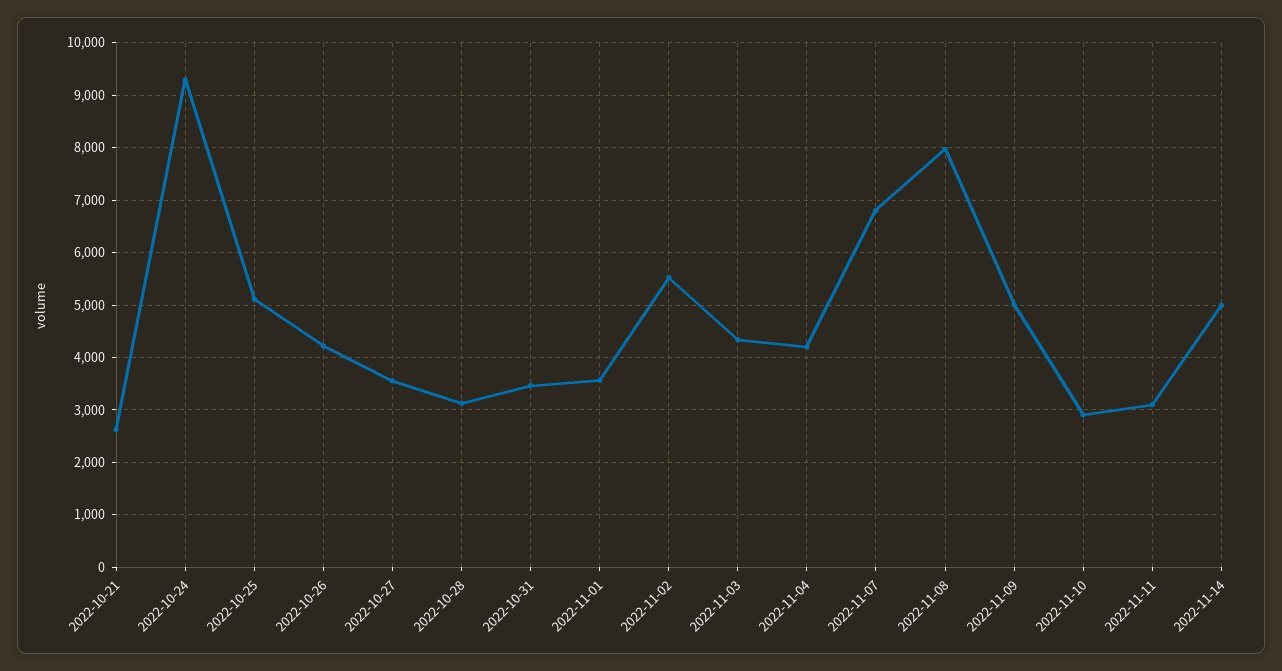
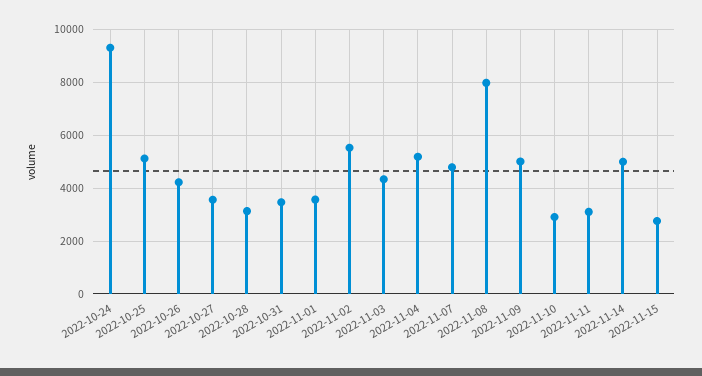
2022-10-21: 2600 -> none
2022-11-04: 4200 -> 5250
2022-11-07: 6800 -> 4750
2022-11-15: none -> 2750

